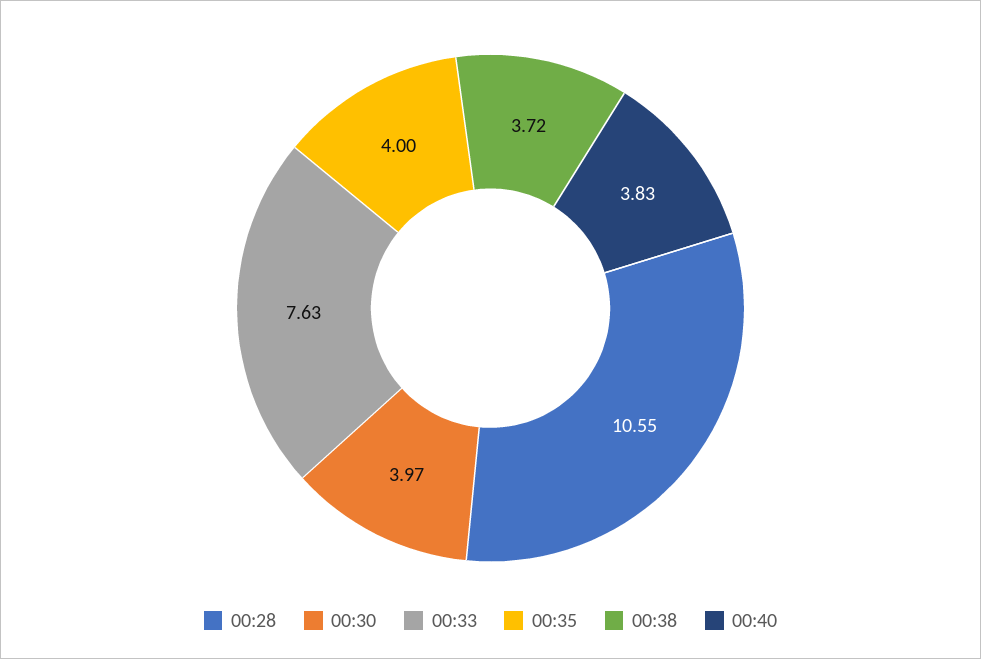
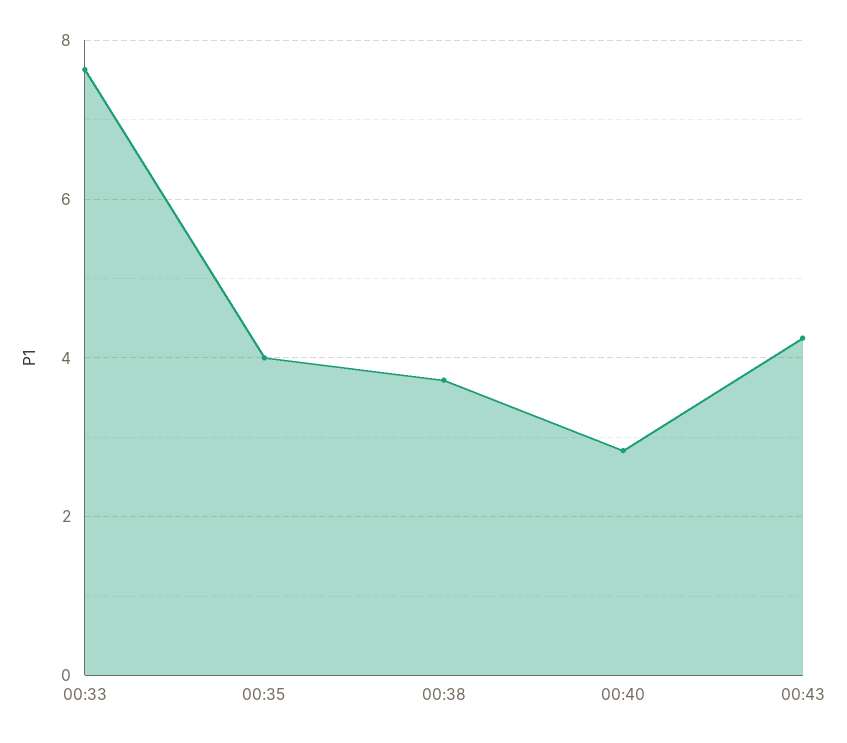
00:28: 10.55 -> none
00:30: 3.97 -> none
00:40: 3.83 -> 2.8
00:43: none -> 4.2

